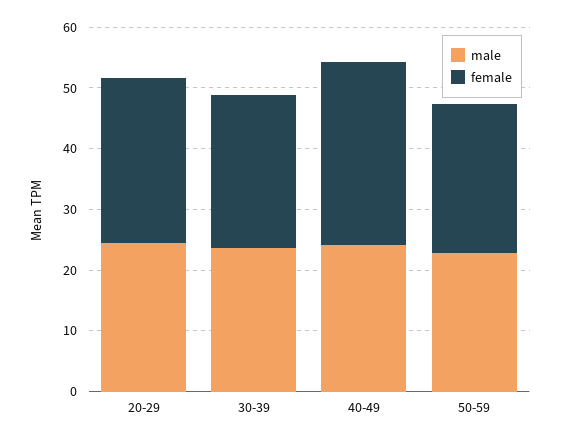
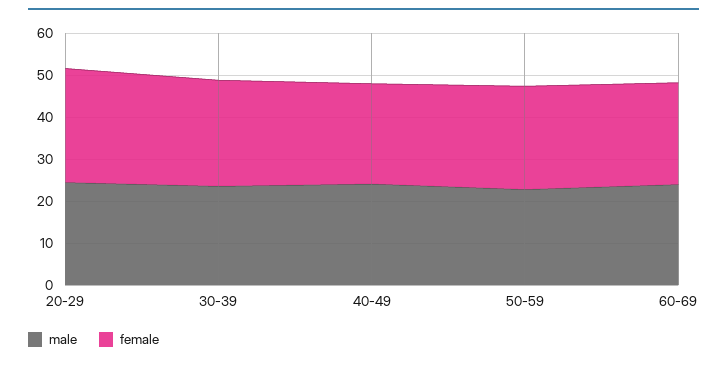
female, 40-49: 30 -> 24
male, 60-69: none -> 24
female, 60-69: none -> 24

